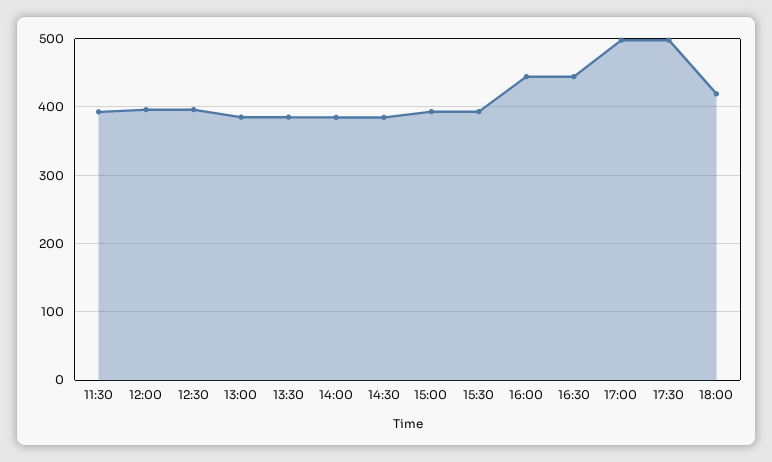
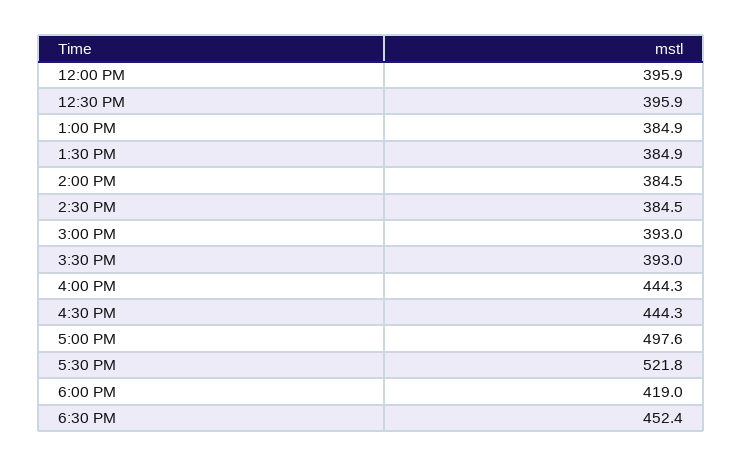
11:30: 390 -> none
17:30: 500 -> 521.8
6:30 PM: none -> 452.4

